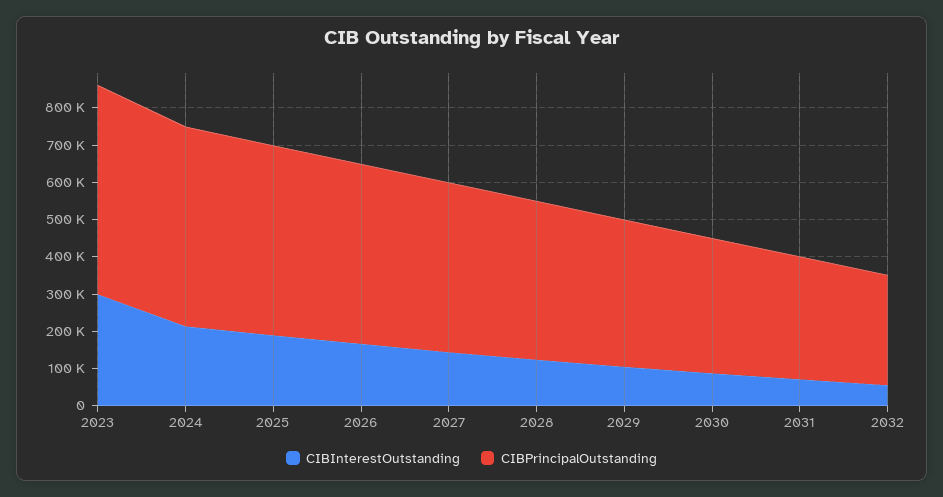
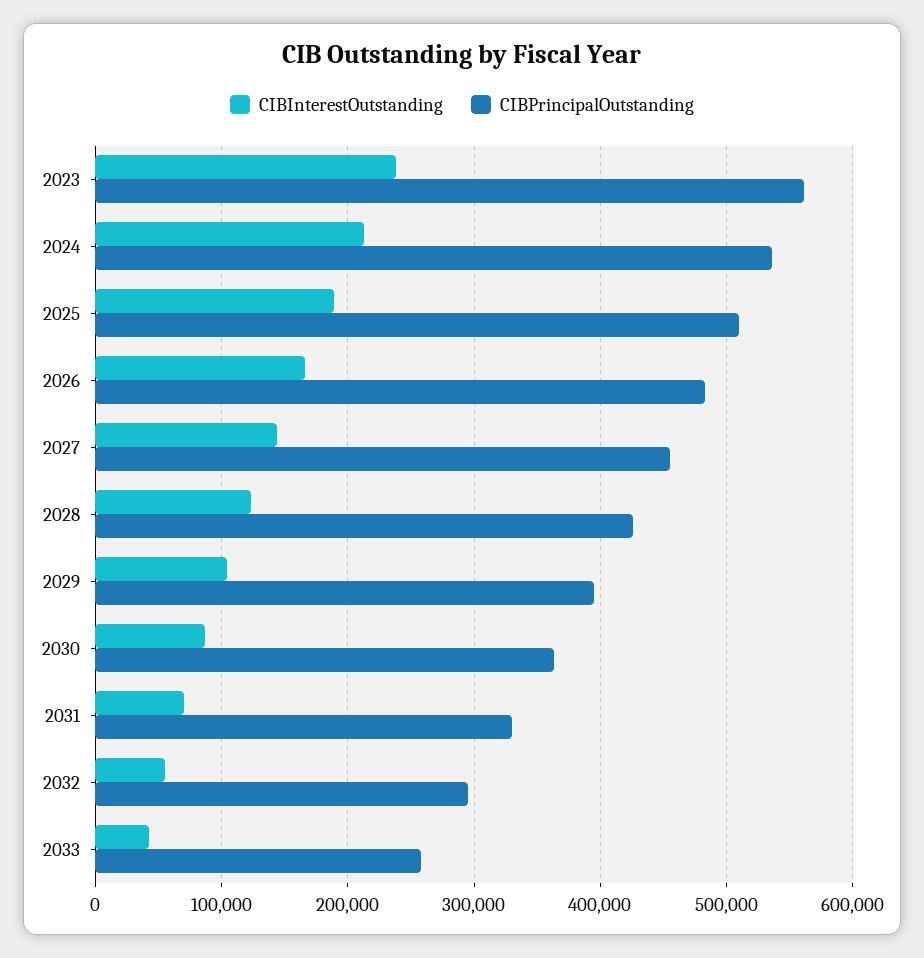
CIBInterestOutstanding, 2023: 300000 -> 240000
CIBInterestOutstanding, 2033: none -> 40000
CIBPrincipalOutstanding, 2033: none -> 260000

